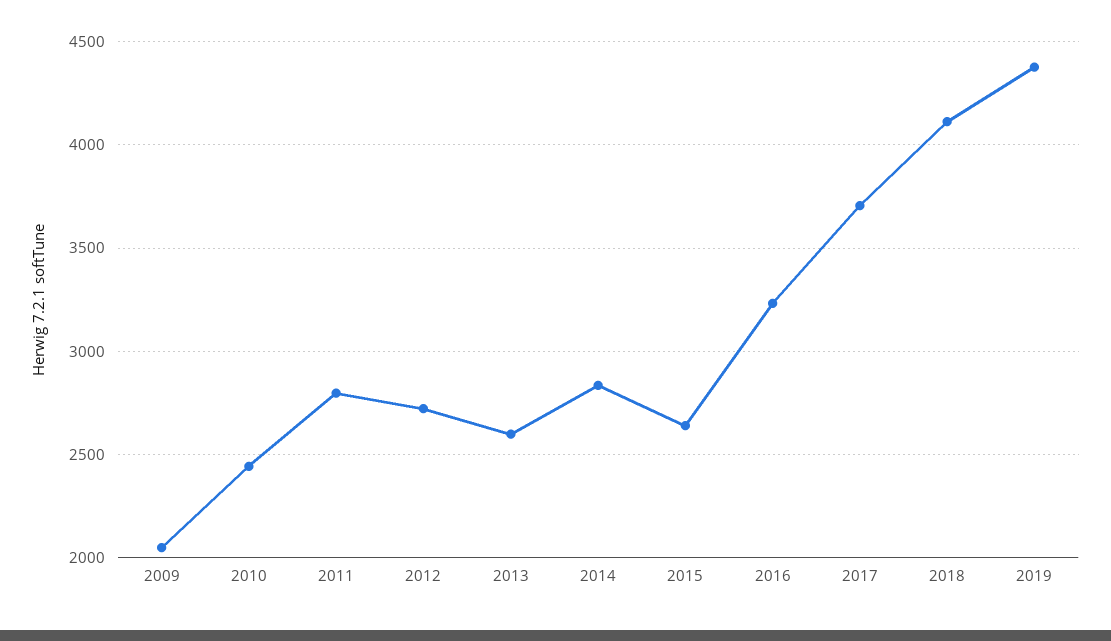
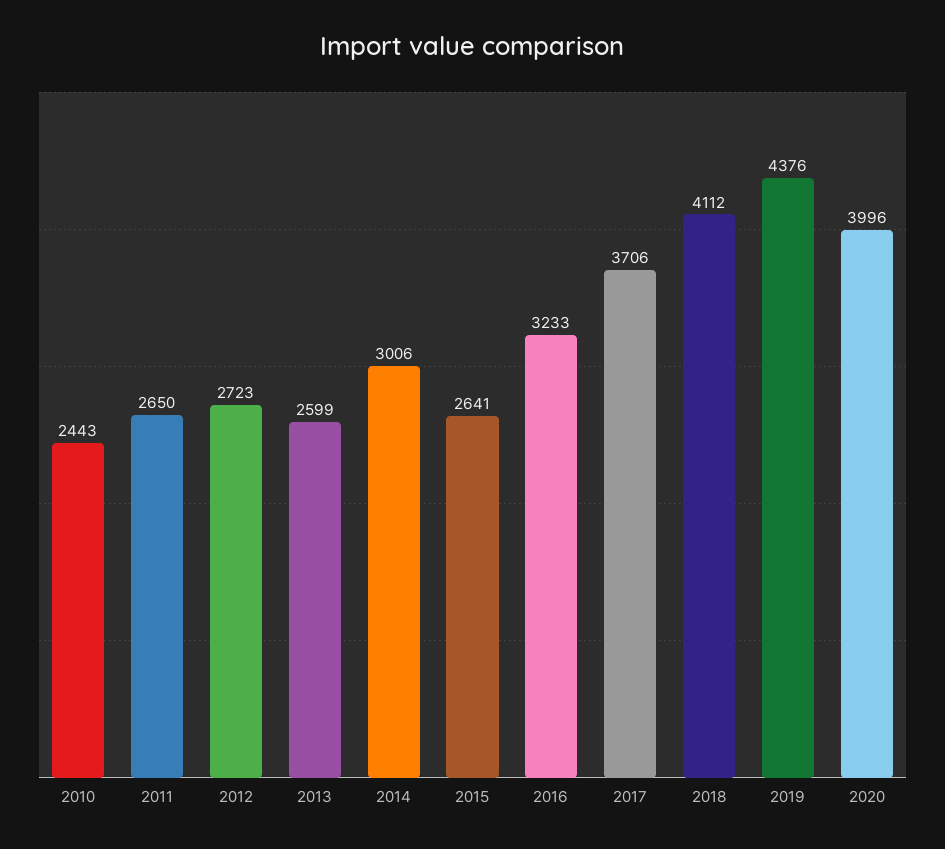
2009: 2050 -> none
2011: 2800 -> 2650
2014: 2850 -> 3006
2020: none -> 3996

